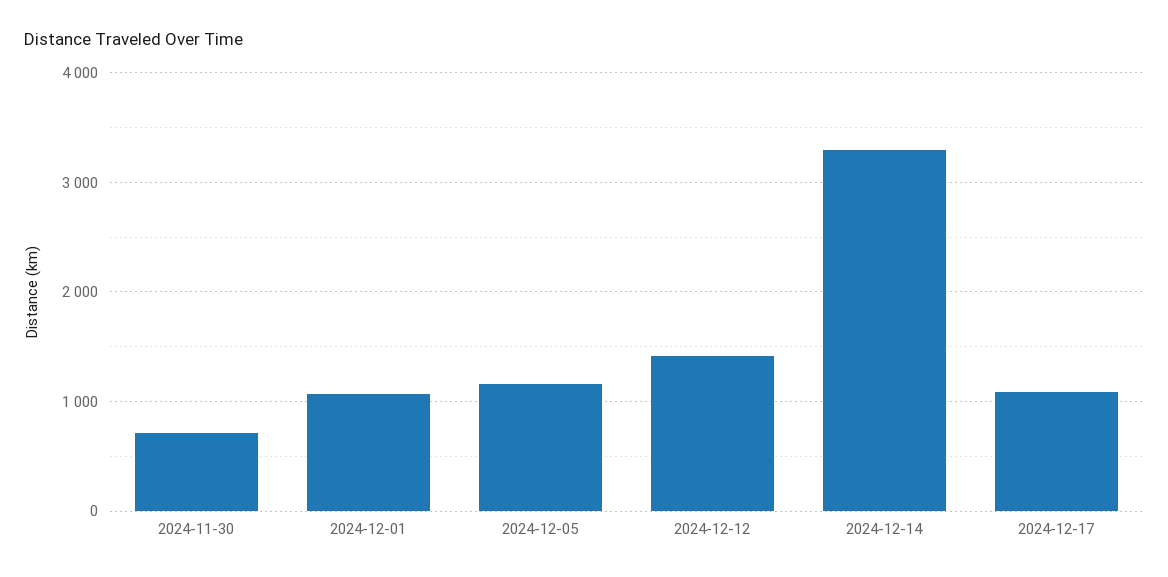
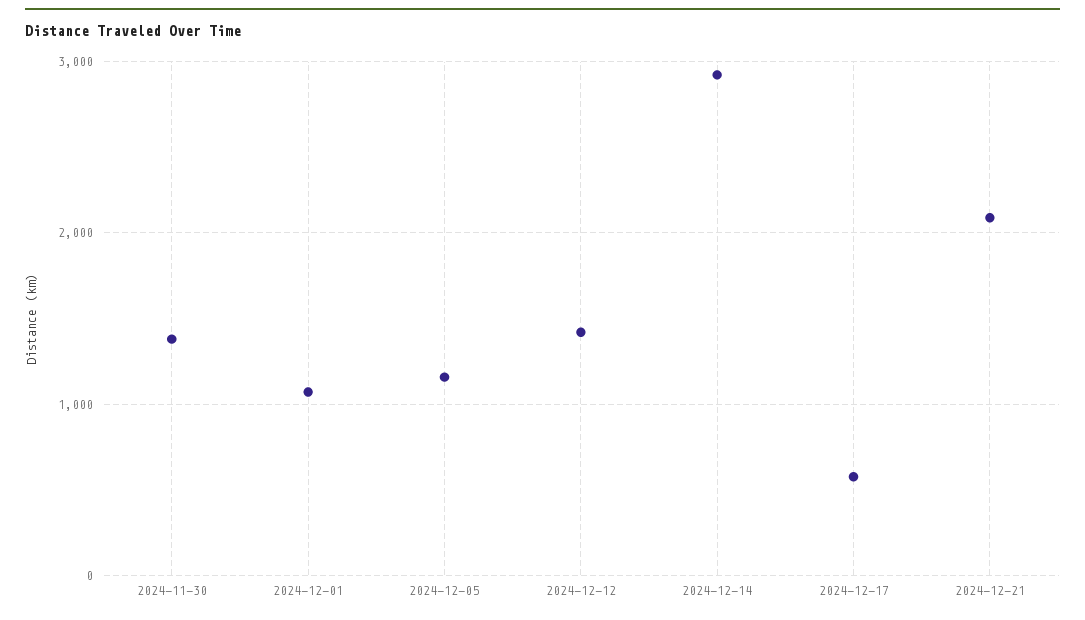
2024-11-30: 700 -> 1400
2024-12-14: 3300 -> 2900
2024-12-17: 1100 -> 600
2024-12-21: none -> 2100

